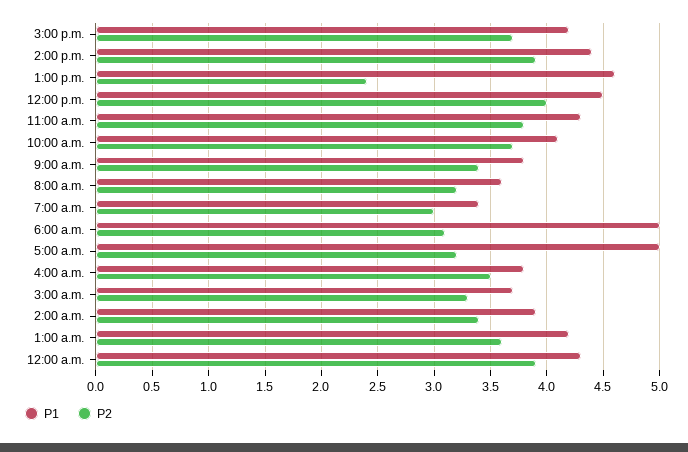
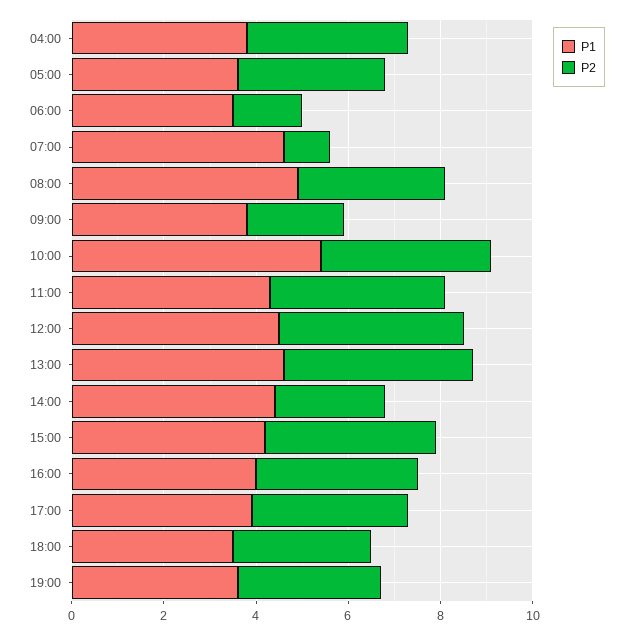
P2, 2:00 p.m.: 3.9 -> 2.5
P2, 1:00 p.m.: 2.4 -> 4
P1, 10:00 a.m.: 4.1 -> 5.5
P2, 9:00 a.m.: 3.4 -> 2
P1, 8:00 a.m.: 3.6 -> 5
P1, 7:00 a.m.: 3.4 -> 4.5
P2, 7:00 a.m.: 3 -> 1
P1, 6:00 a.m.: 5 -> 3.5
P2, 6:00 a.m.: 3.1 -> 1.5
P1, 5:00 a.m.: 5 -> 3.5
P1, 3:00 a.m.: 3.7 -> none
P2, 3:00 a.m.: 3.3 -> none
P1, 2:00 a.m.: 3.9 -> none
P2, 2:00 a.m.: 3.4 -> none
P1, 1:00 a.m.: 4.2 -> none
P2, 1:00 a.m.: 3.6 -> none
P1, 12:00 a.m.: 4.3 -> none
P2, 12:00 a.m.: 3.9 -> none
P1, 16:00: none -> 4
P2, 16:00: none -> 3.5
P1, 17:00: none -> 4
P2, 17:00: none -> 3.5
P1, 18:00: none -> 3.5
P2, 18:00: none -> 3
P1, 19:00: none -> 3.5
P2, 19:00: none -> 3

